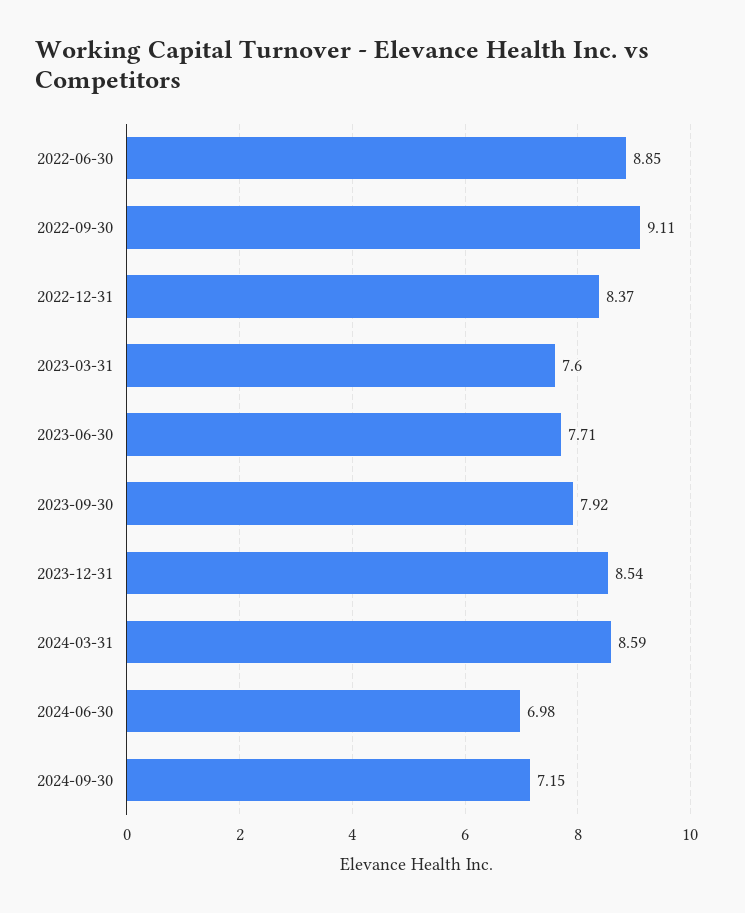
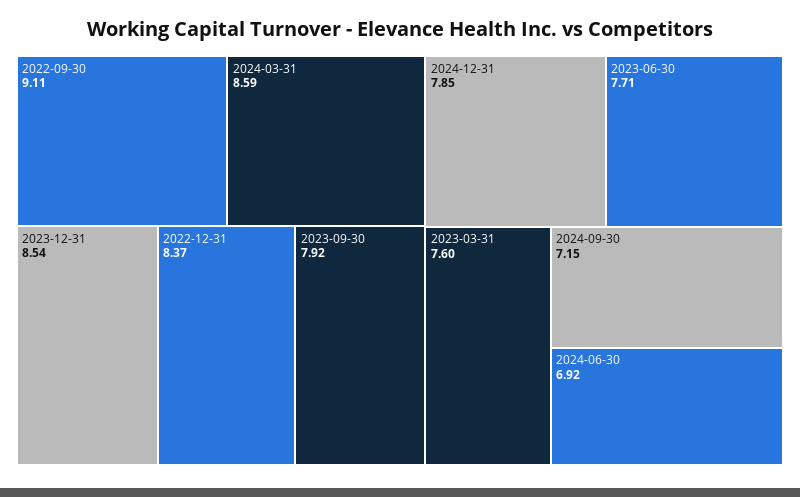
2022-06-30: 8.85 -> none
2024-06-30: 6.98 -> 6.92
2024-12-31: none -> 7.85

